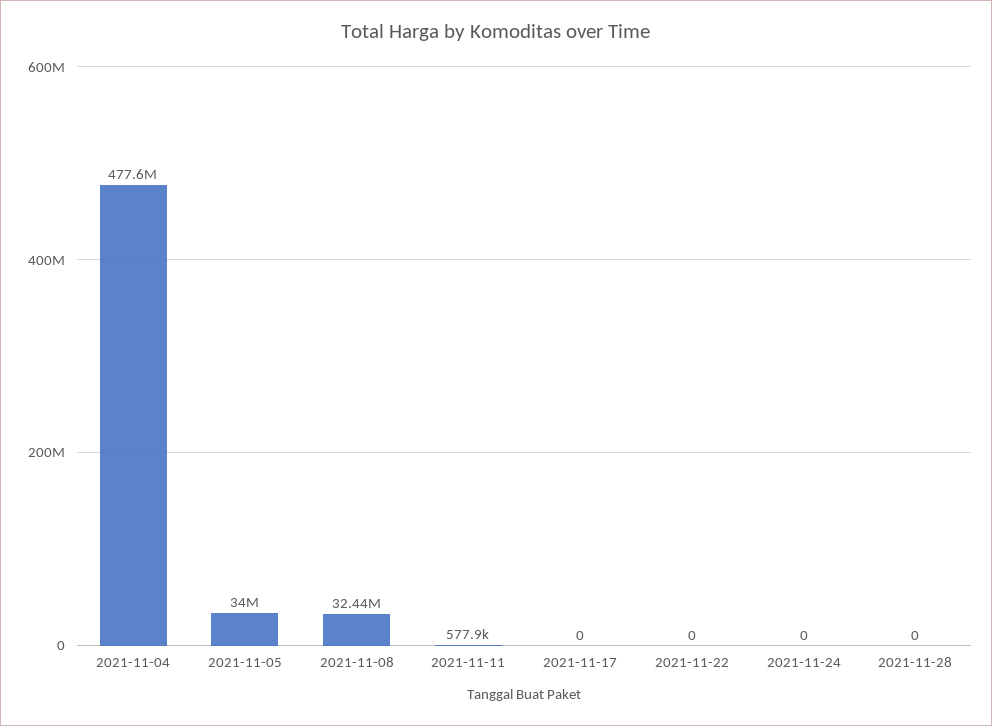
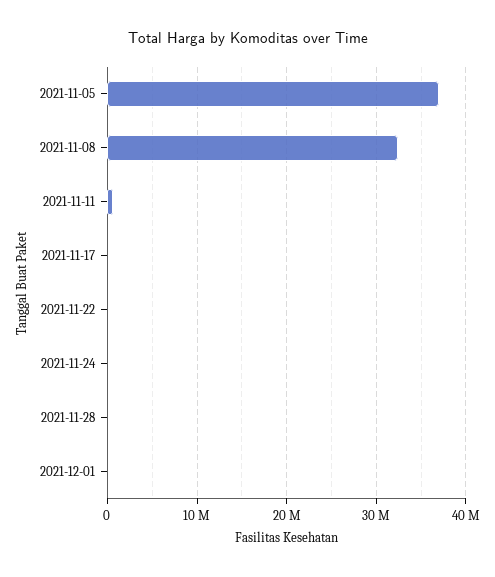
2021-11-04: 477600000 -> none
2021-11-05: 34000000 -> 37000000
2021-12-01: none -> 0

